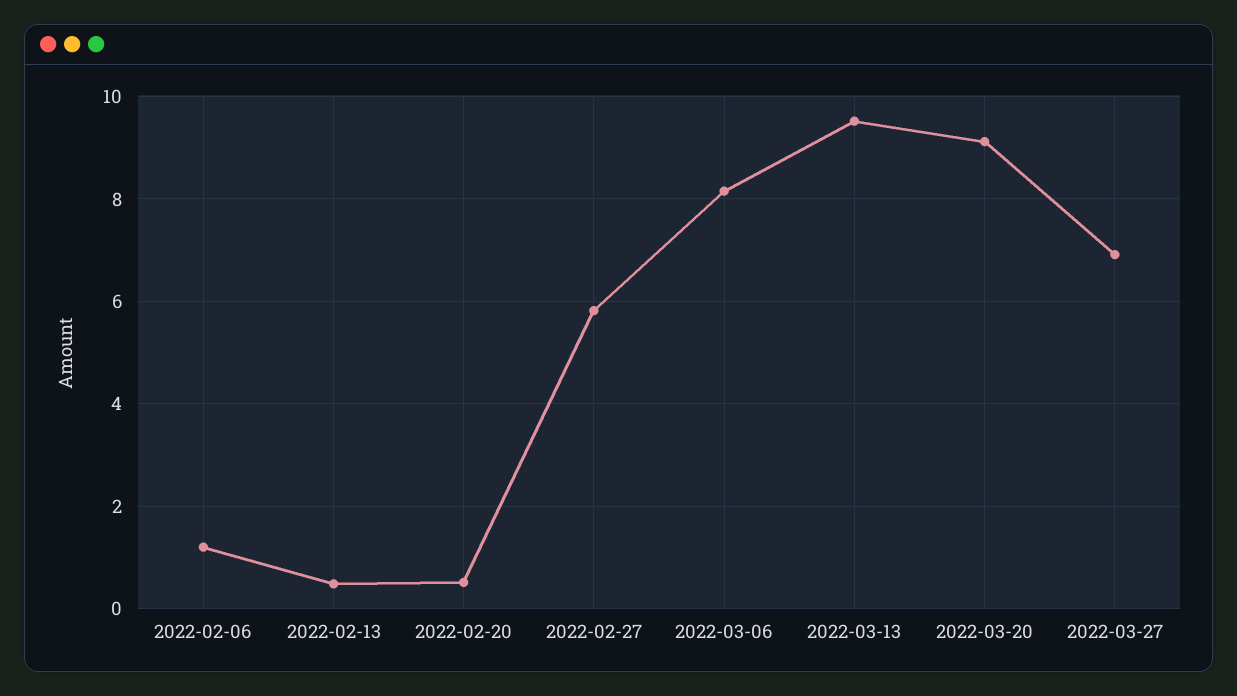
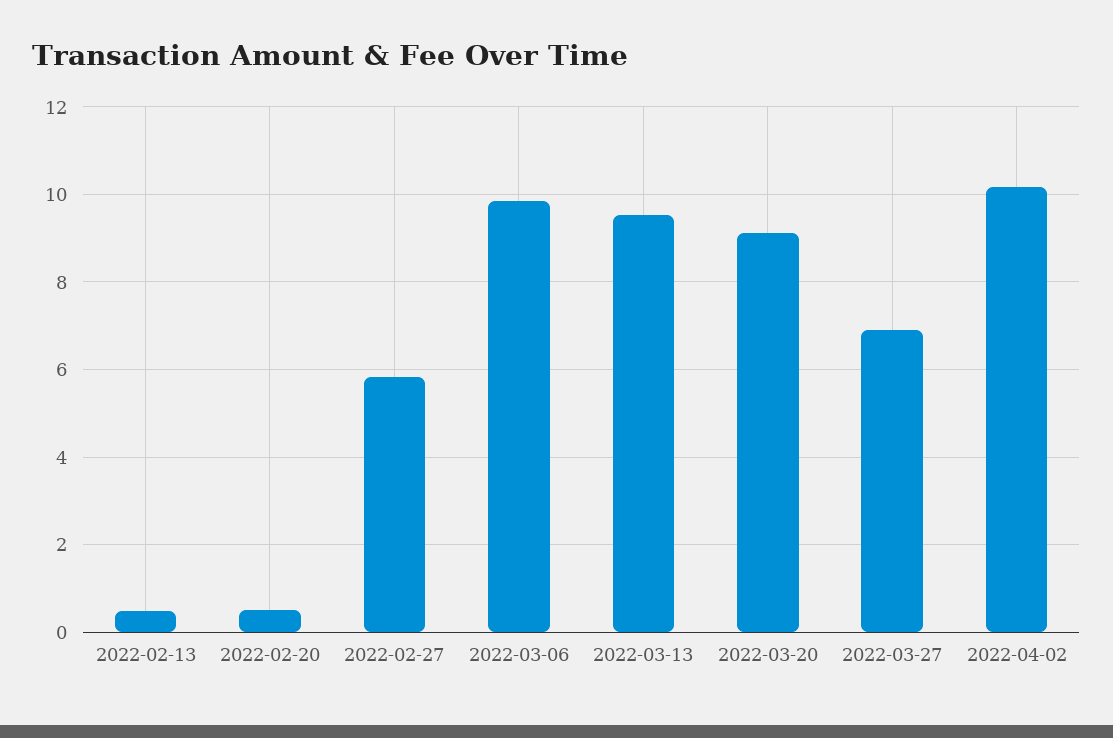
2022-02-06: 1.2 -> none
2022-03-06: 8.2 -> 9.8
2022-04-02: none -> 10.2

